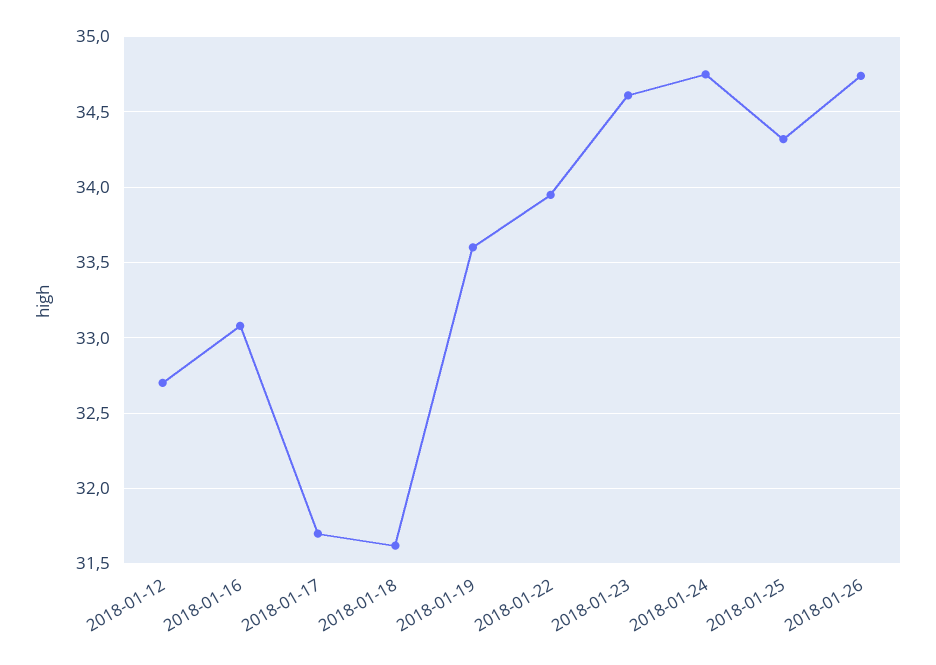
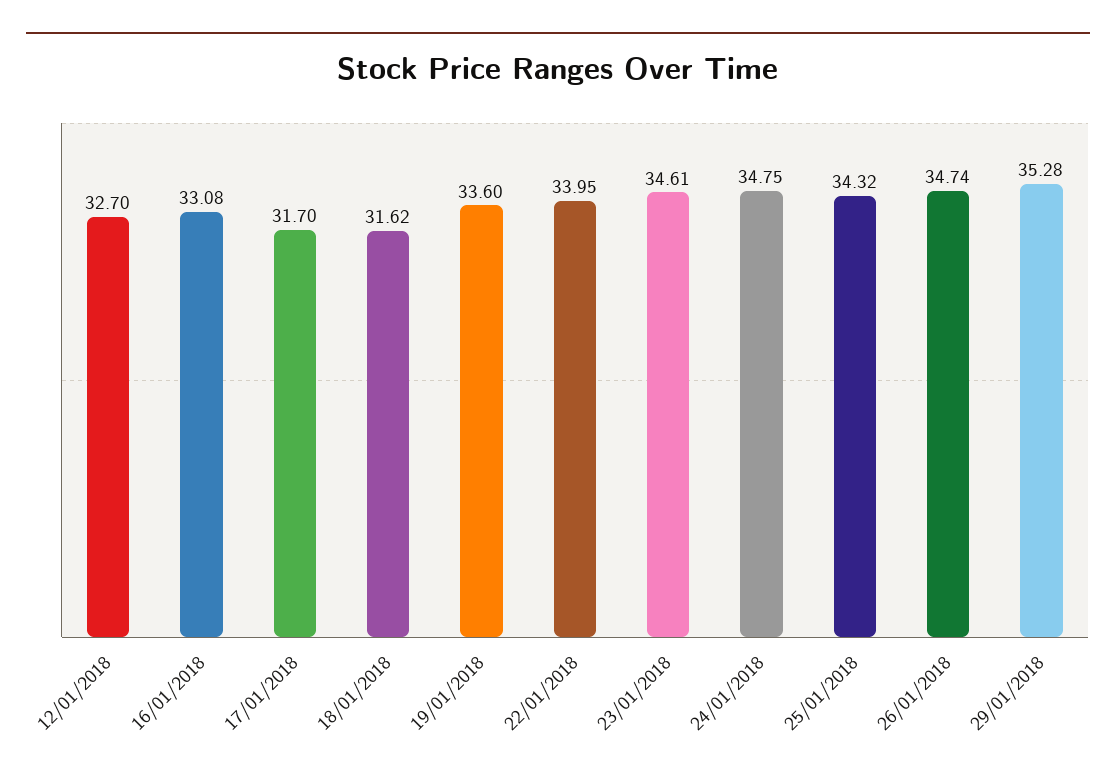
29/01/2018: none -> 35.28

